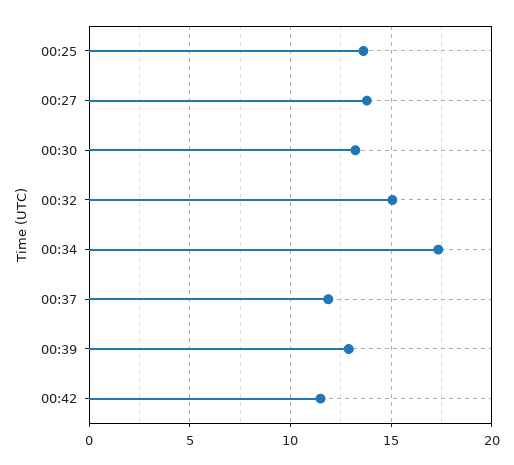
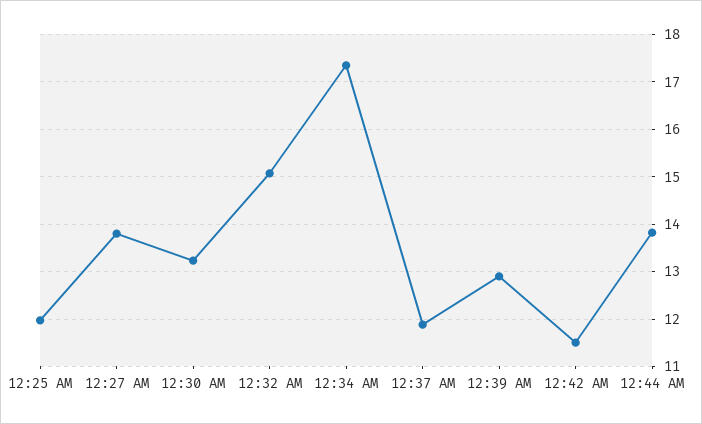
00:25: 13.5 -> 12
12:44 AM: none -> 13.8

